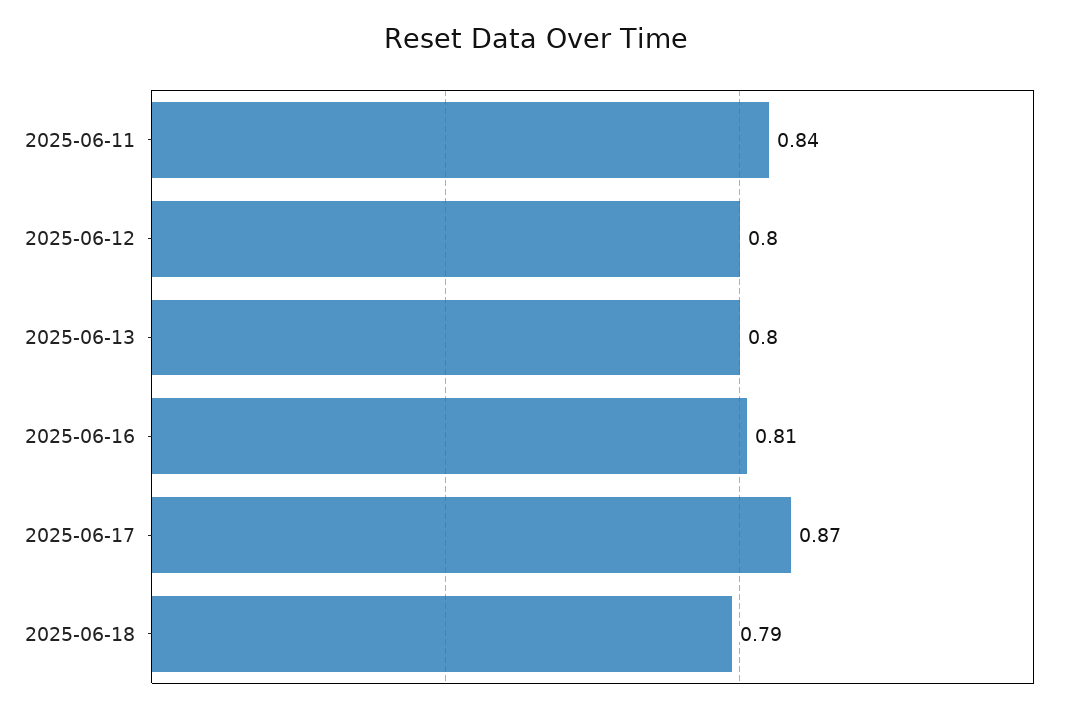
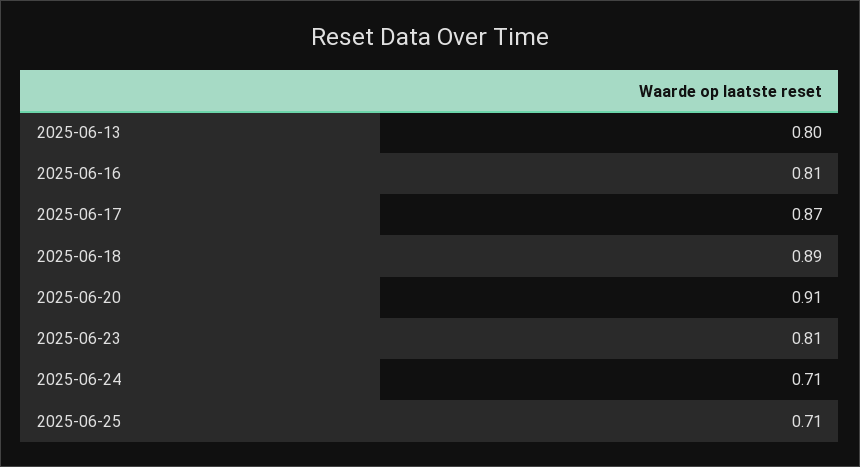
2025-06-11: 0.84 -> none
2025-06-12: 0.8 -> none
2025-06-18: 0.79 -> 0.89
2025-06-20: none -> 0.91
2025-06-23: none -> 0.81
2025-06-24: none -> 0.71
2025-06-25: none -> 0.71

